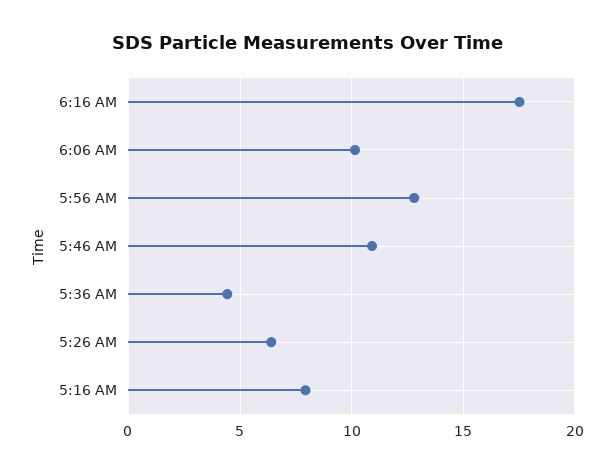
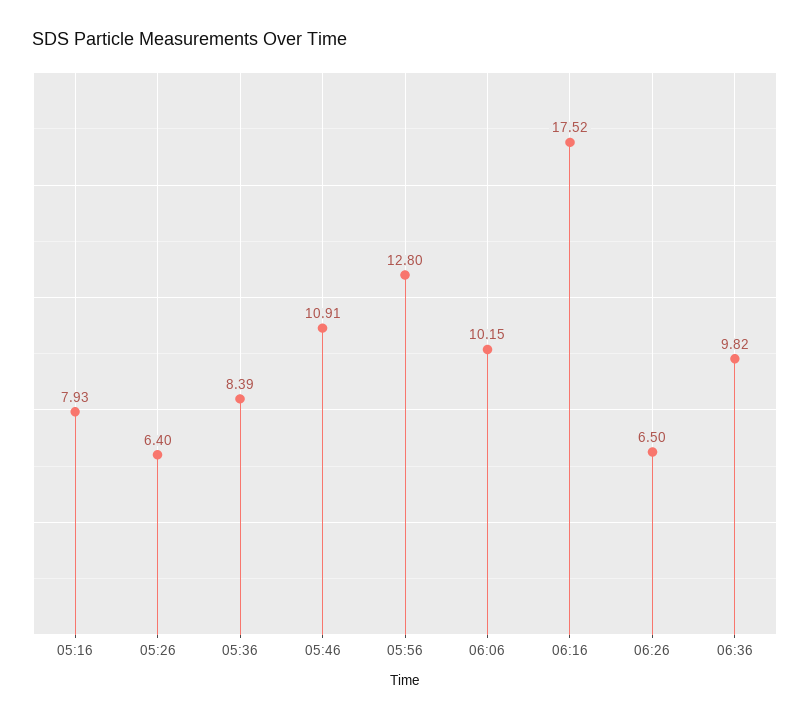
5:36 AM: 4.5 -> 8.39
06:26: none -> 6.5
06:36: none -> 9.82

